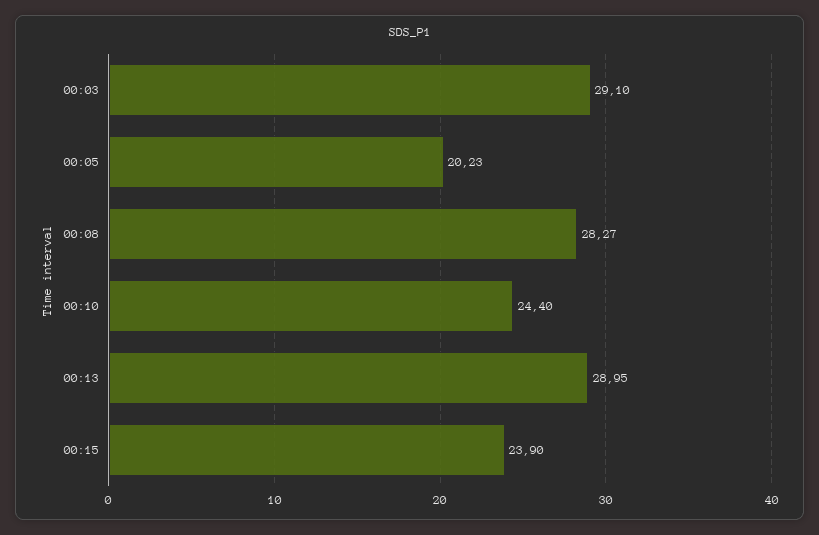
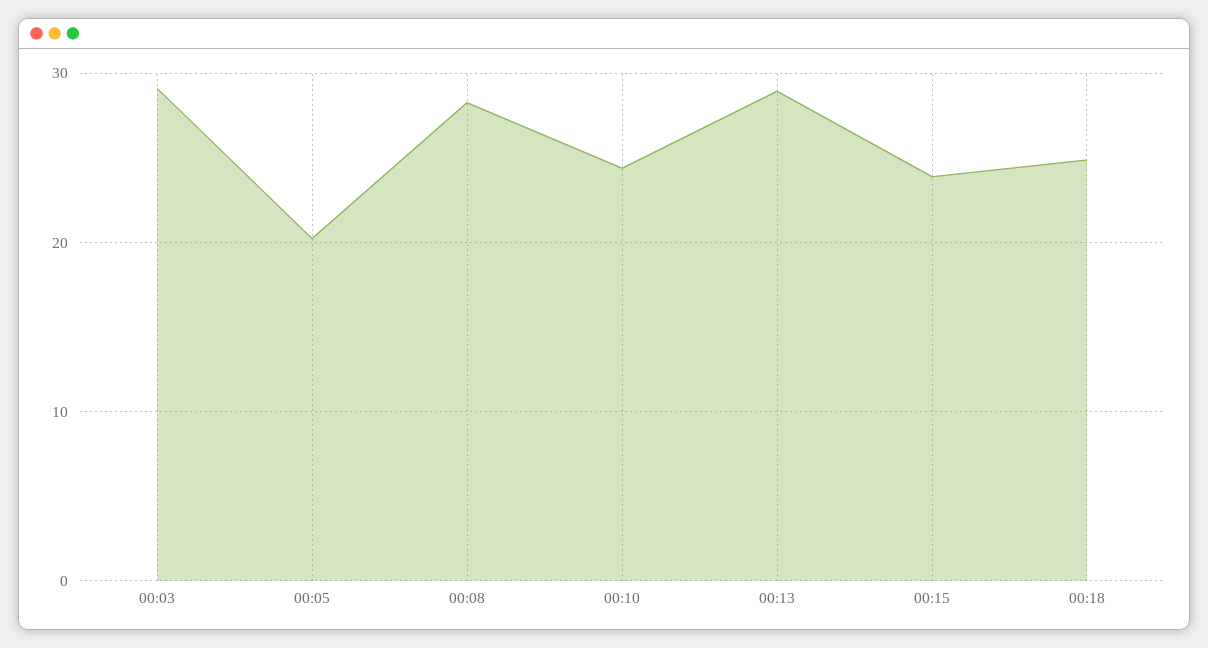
00:18: none -> 25

